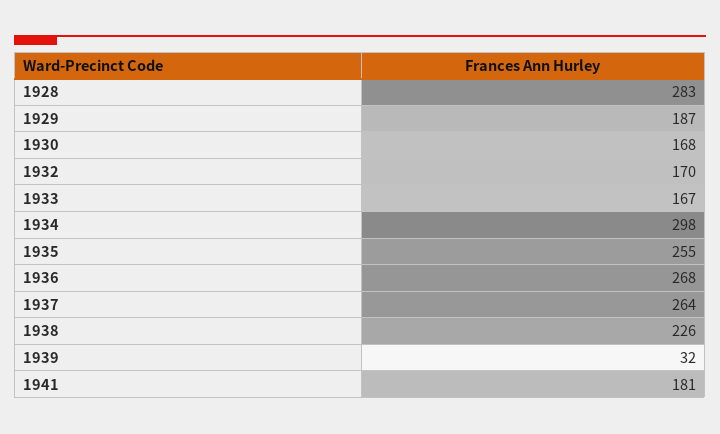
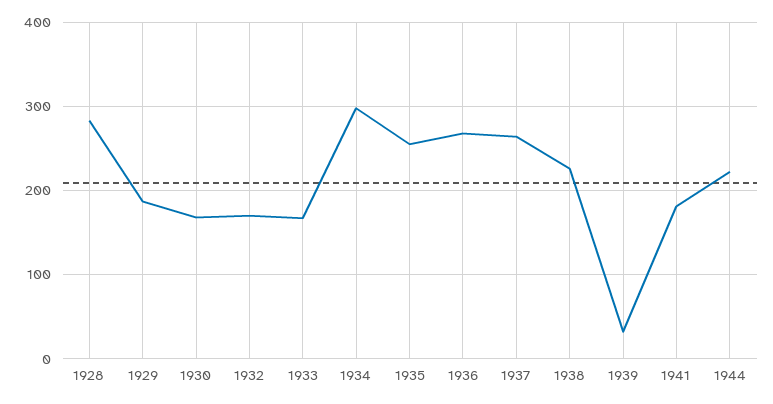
1944: none -> 220

